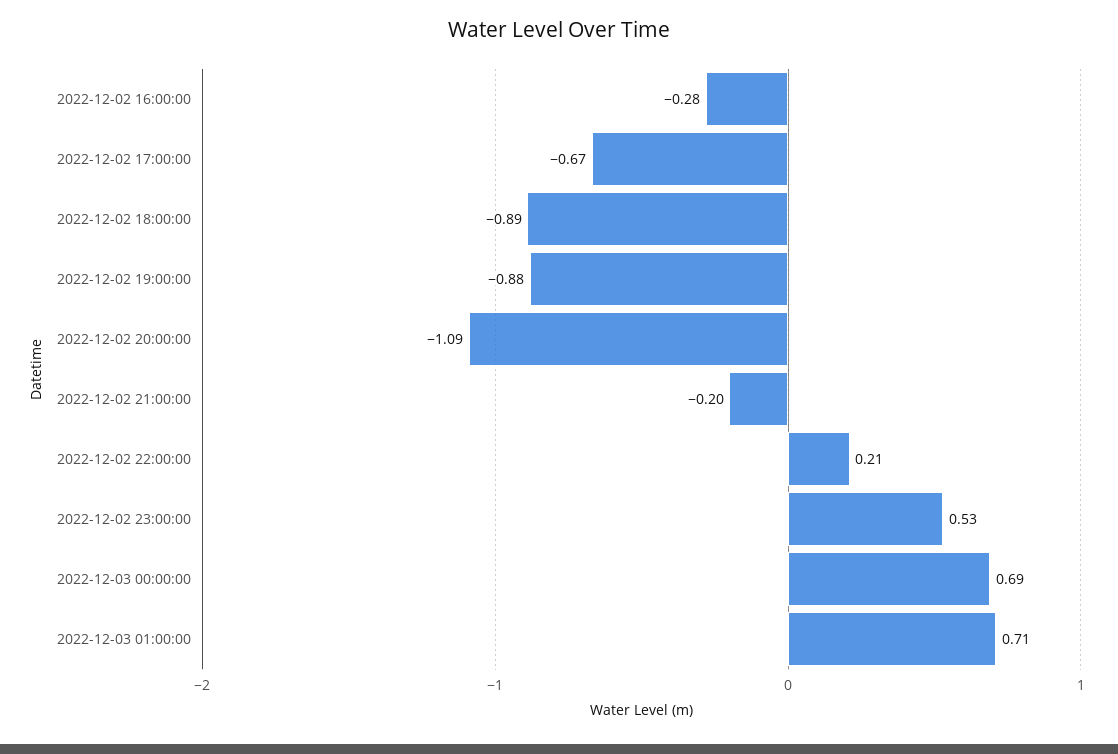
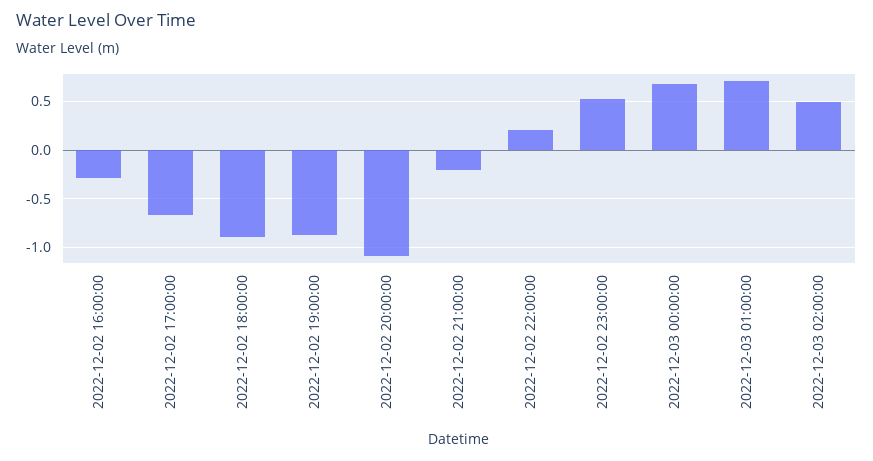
2022-12-03 02:00:00: none -> 0.5

